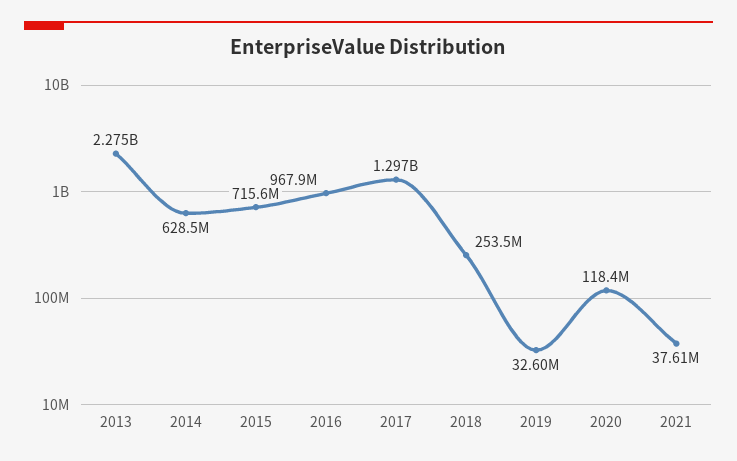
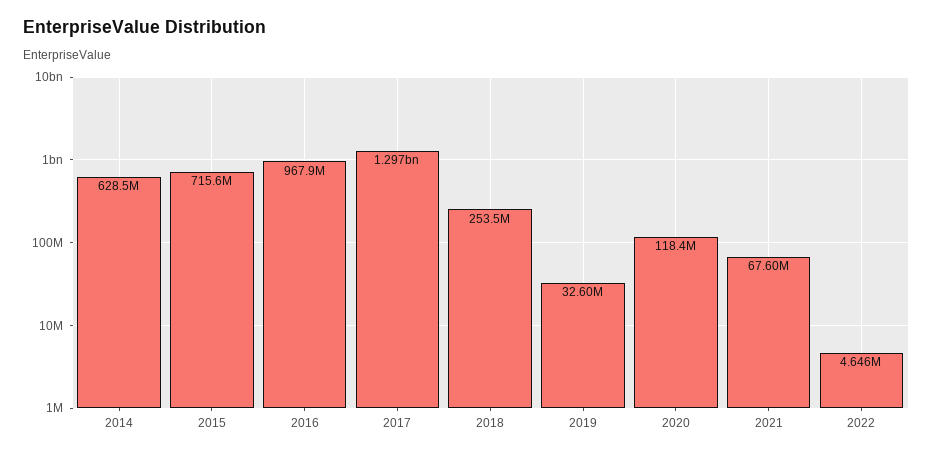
2013: 2275000000 -> none
2021: 37610000 -> 67600000
2022: none -> 4646000

